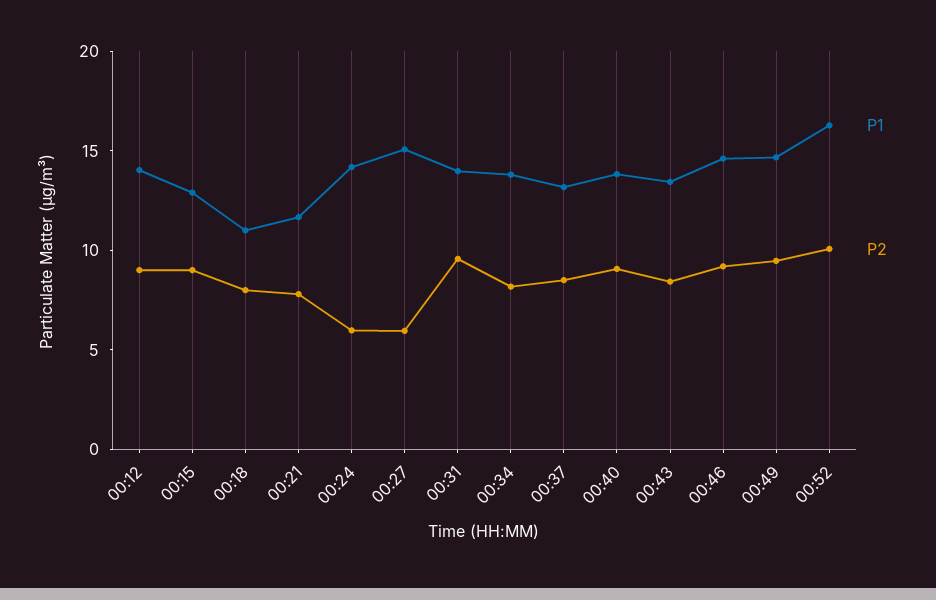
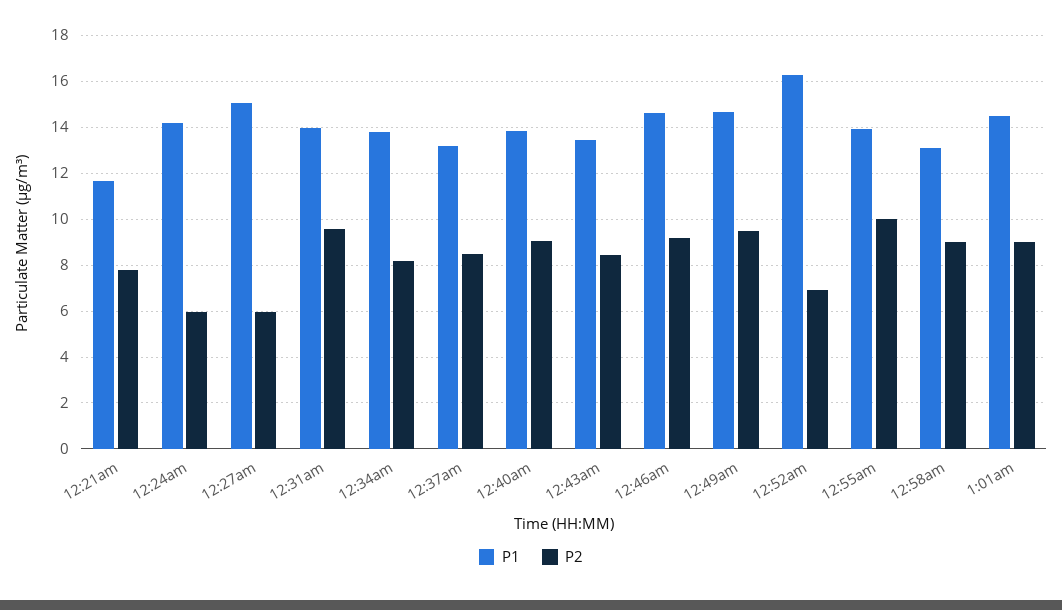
P1, 00:12: 14 -> none
P2, 00:12: 9 -> none
P1, 00:15: 13 -> none
P2, 00:15: 9 -> none
P1, 00:18: 11 -> none
P2, 00:18: 8 -> none
P2, 00:52: 10 -> 7
P1, 12:55am: none -> 14
P2, 12:55am: none -> 10
P1, 12:58am: none -> 13
P2, 12:58am: none -> 9
P1, 1:01am: none -> 14.5
P2, 1:01am: none -> 9

